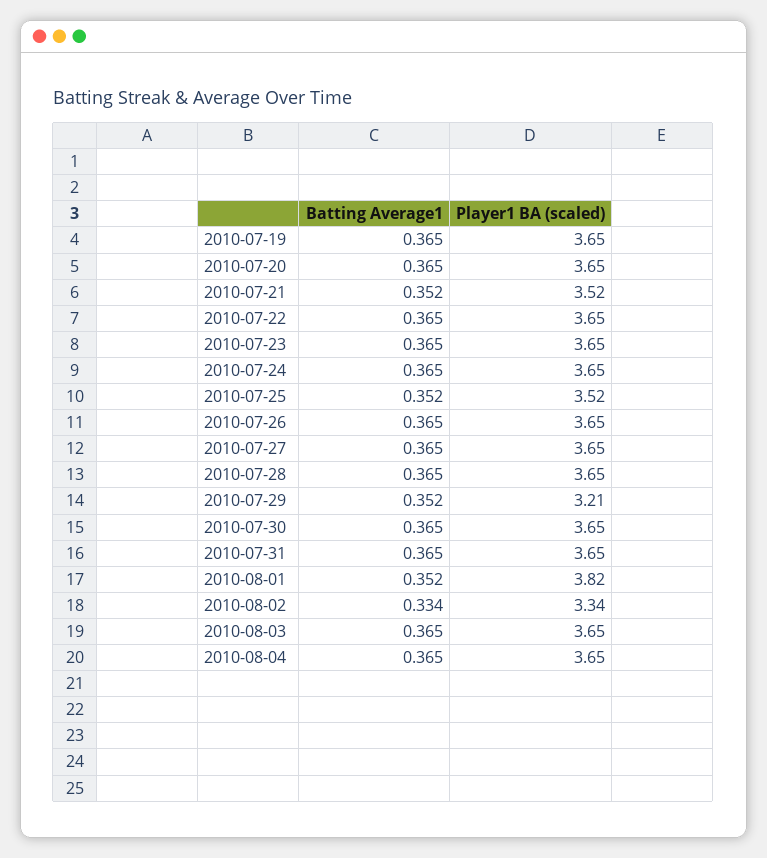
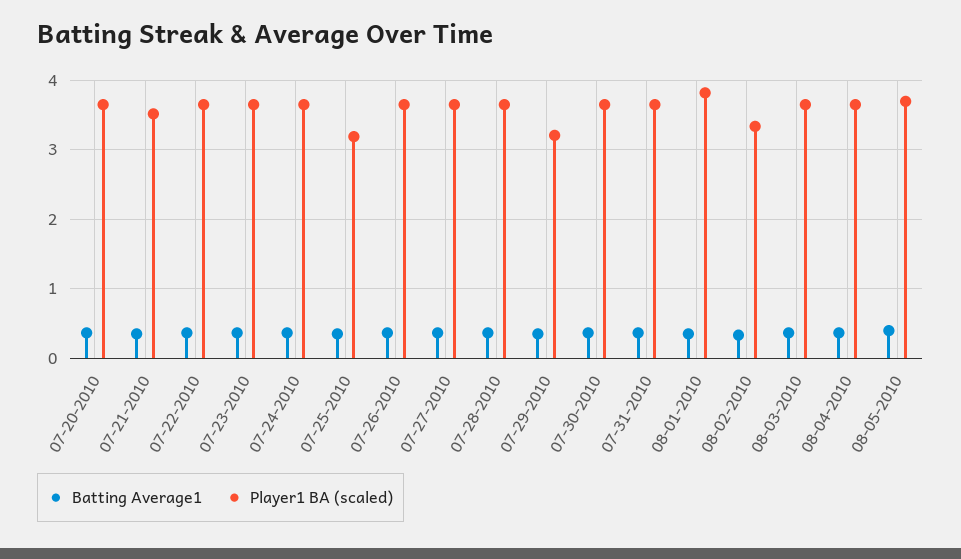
Batting Average1, 2010-07-19: 0.365 -> none
Player1 BA (scaled), 2010-07-19: 3.65 -> none
Player1 BA (scaled), 2010-07-25: 3.52 -> 3.2
Batting Average1, 08-05-2010: none -> 0.4
Player1 BA (scaled), 08-05-2010: none -> 3.7

